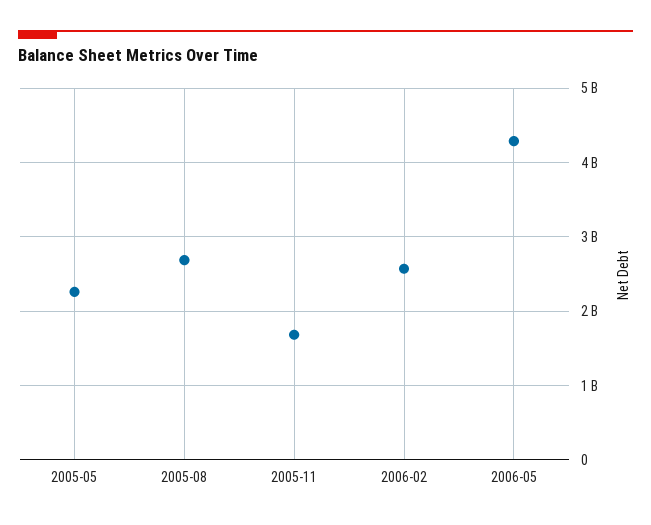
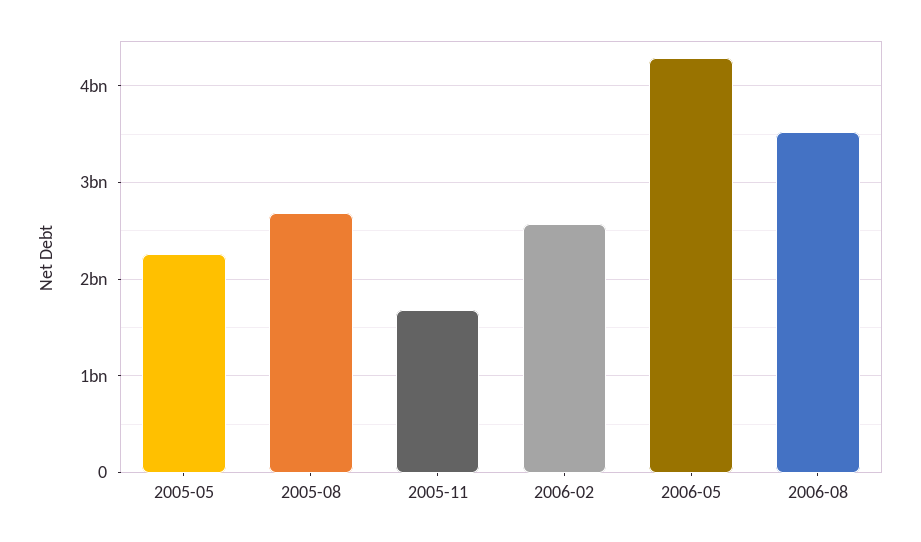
2006-08: none -> 3500000000

